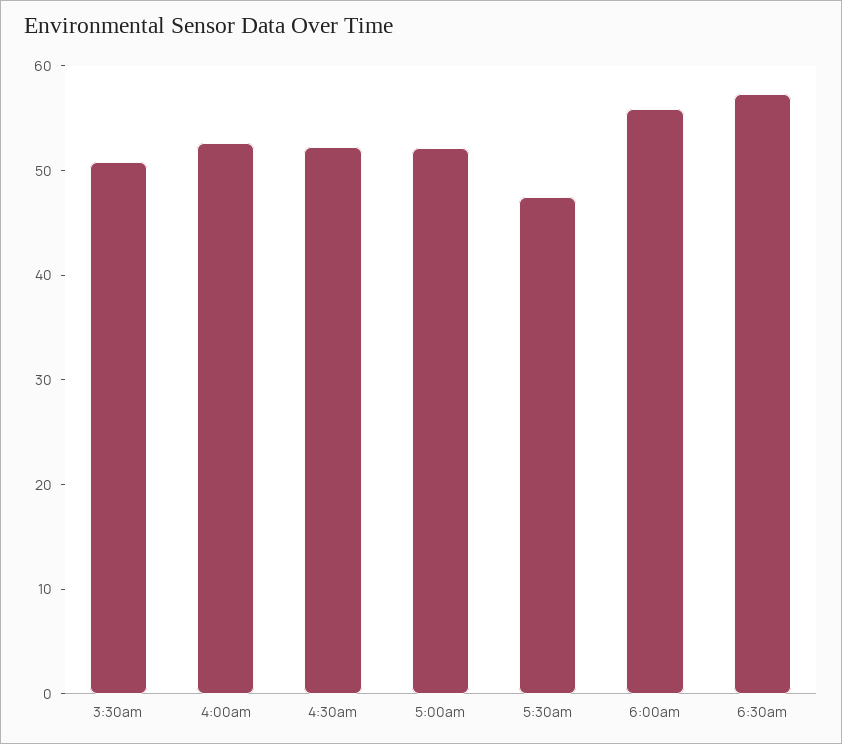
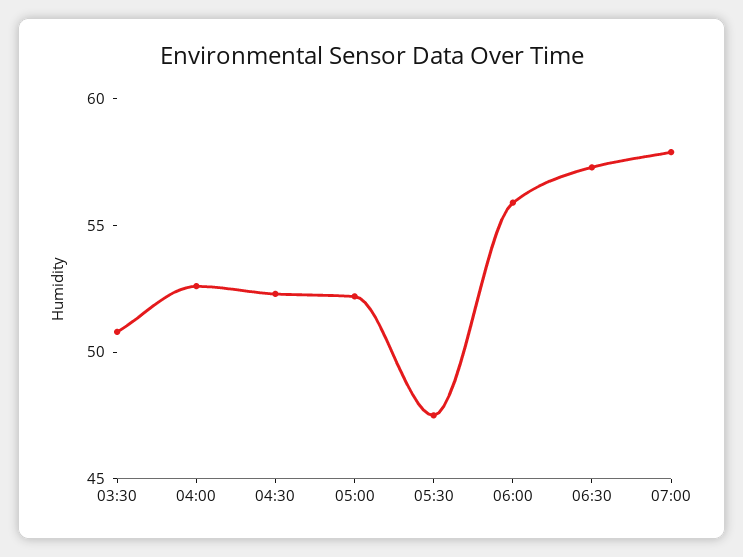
07:00: none -> 58

